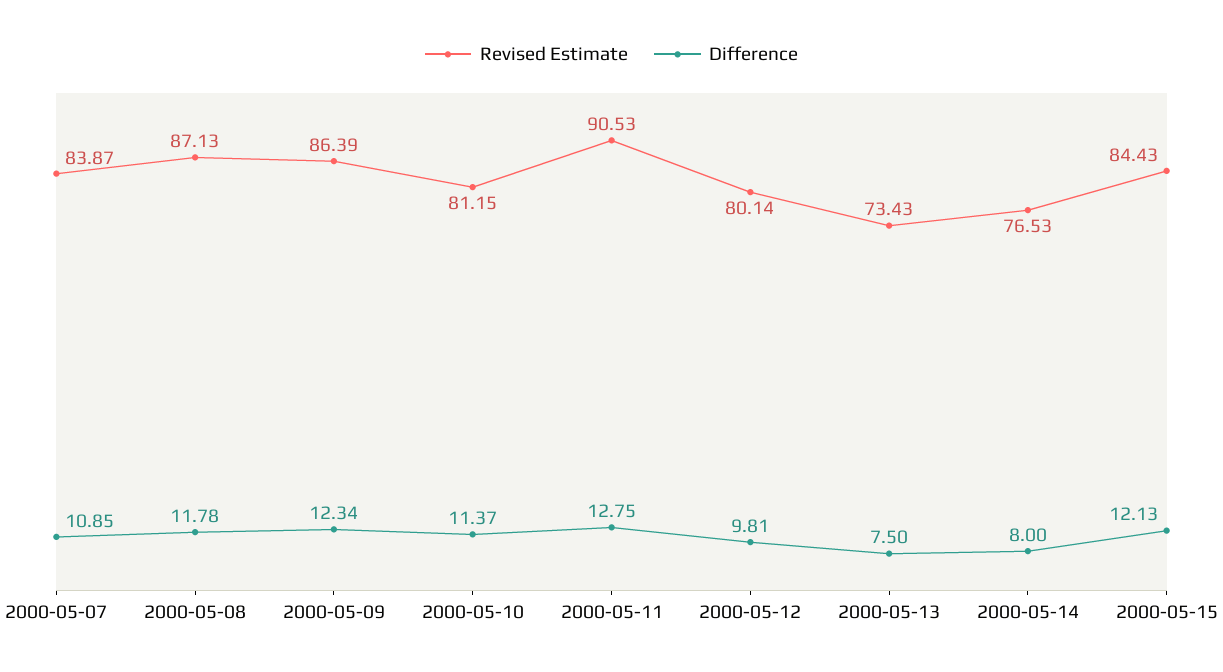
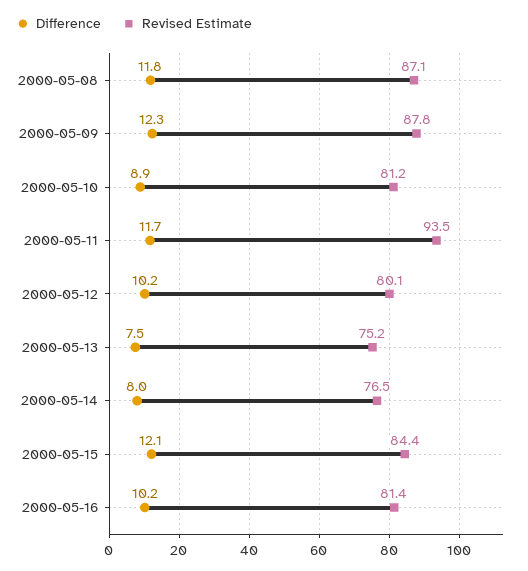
Revised Estimate, 2000-05-07: 83.87 -> none
Difference, 2000-05-07: 10.85 -> none
Revised Estimate, 2000-05-09: 86.39 -> 87.8
Difference, 2000-05-10: 11.37 -> 8.9
Revised Estimate, 2000-05-11: 90.53 -> 93.5
Difference, 2000-05-11: 12.75 -> 11.7
Difference, 2000-05-12: 9.81 -> 10.2
Revised Estimate, 2000-05-13: 73.43 -> 75.2
Difference, 2000-05-16: none -> 10.2
Revised Estimate, 2000-05-16: none -> 81.4

